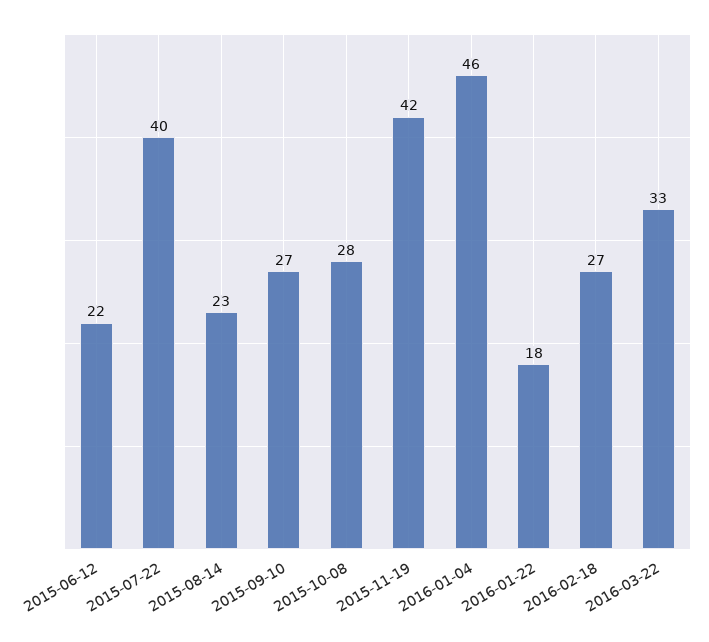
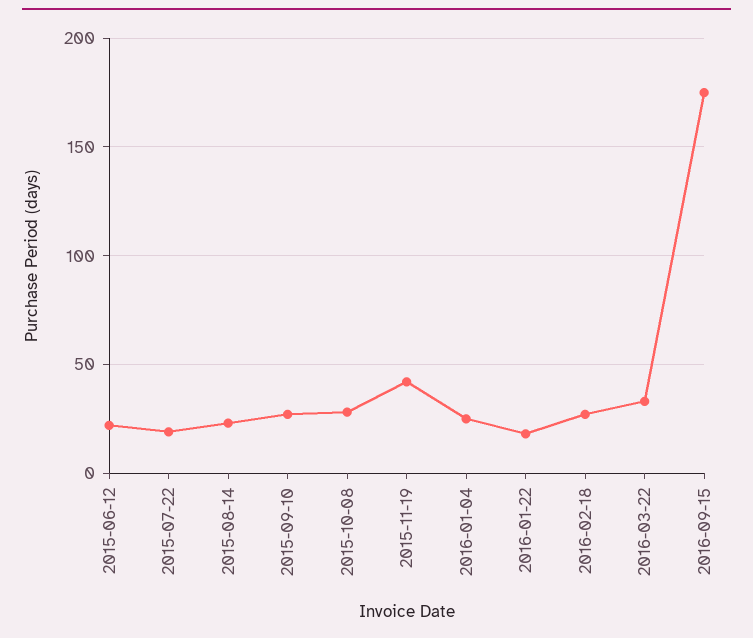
2015-07-22: 40 -> 20
2016-01-04: 46 -> 25
2016-09-15: none -> 175

